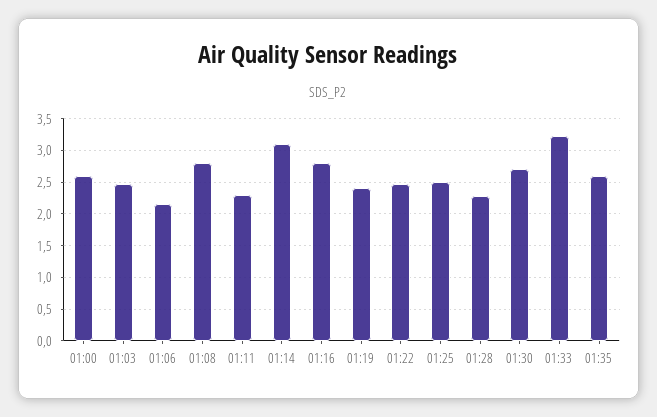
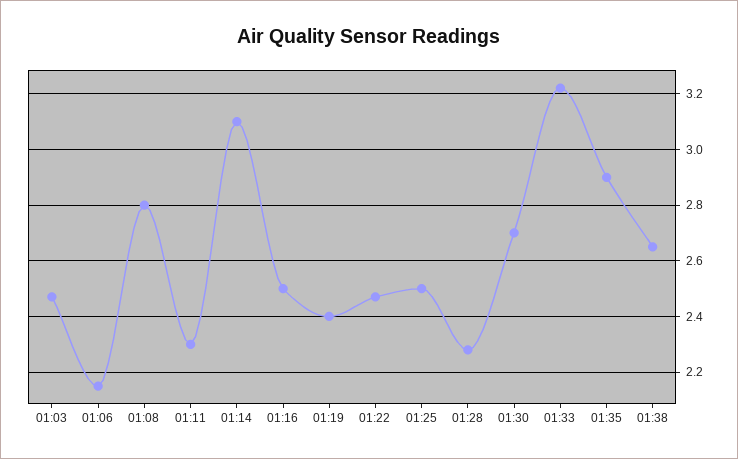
01:00: 2.6 -> none
01:16: 2.8 -> 2.5
01:35: 2.6 -> 2.9
01:38: none -> 2.65

